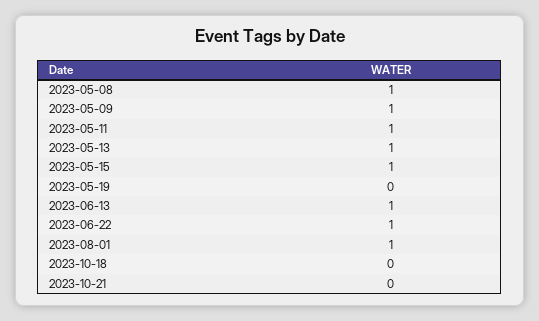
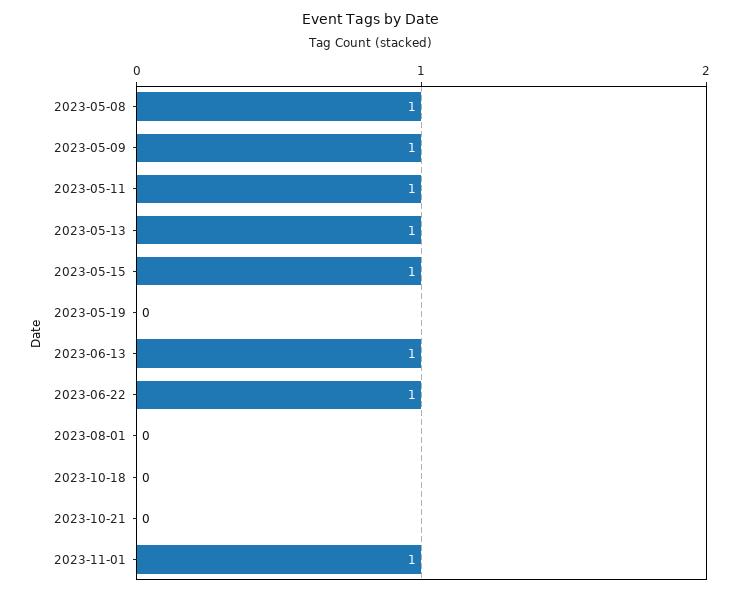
2023-08-01: 1 -> 0
2023-11-01: none -> 1

